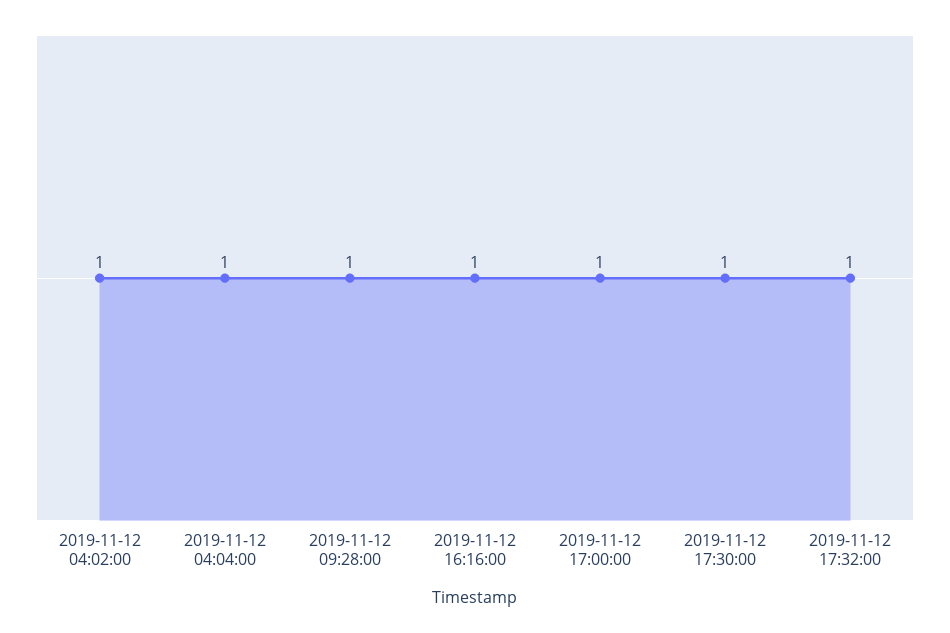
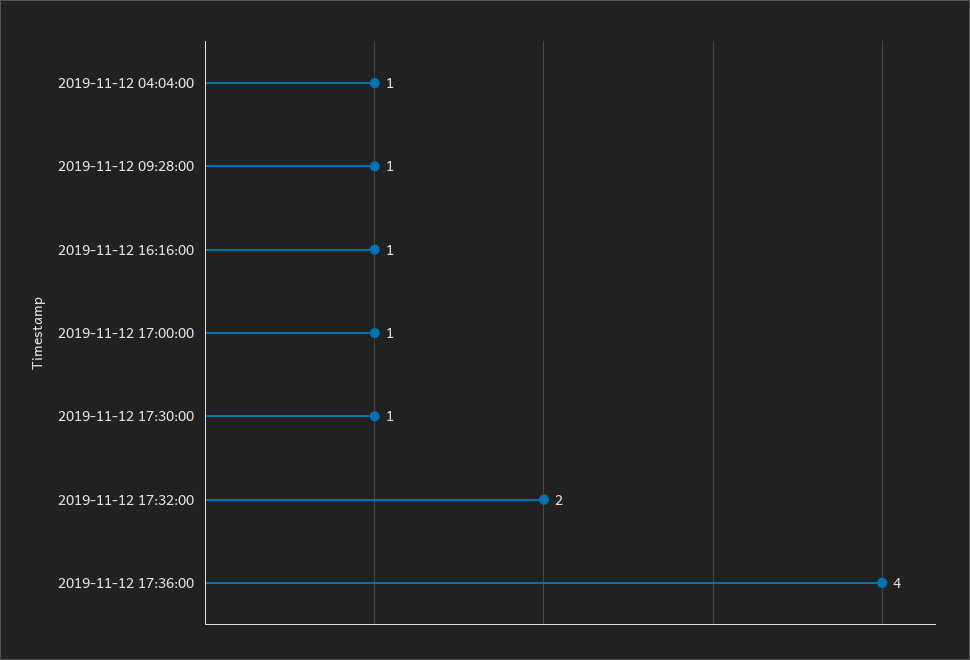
2019-11-12 04:02:00: 1 -> none
2019-11-12 17:32:00: 1 -> 2
2019-11-12 17:36:00: none -> 4

